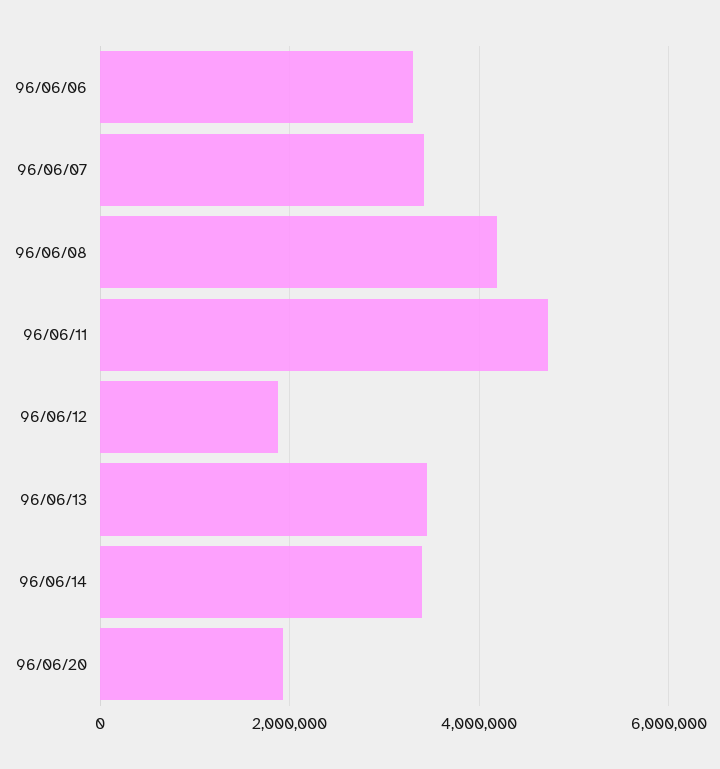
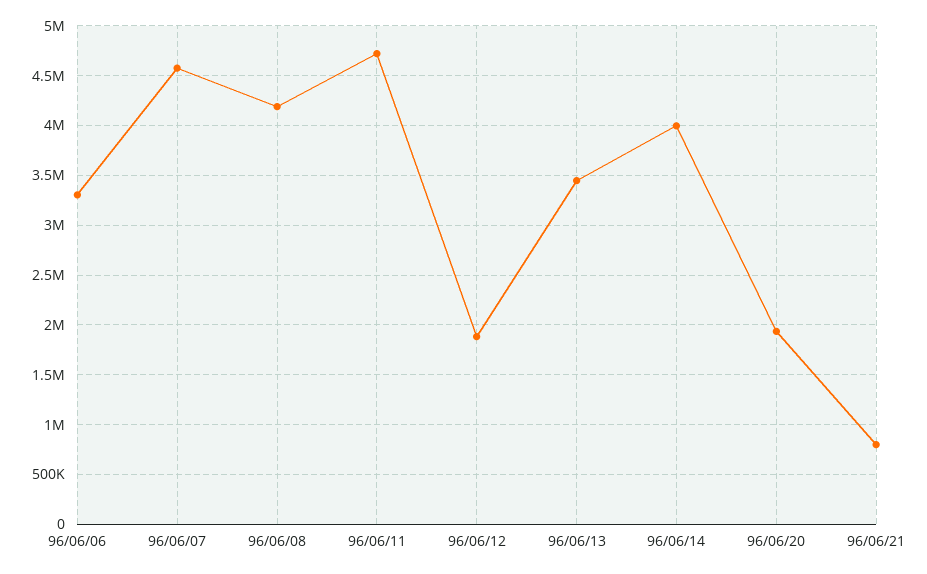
96/06/07: 3400000 -> 4600000
96/06/14: 3400000 -> 4000000
96/06/21: none -> 800000

